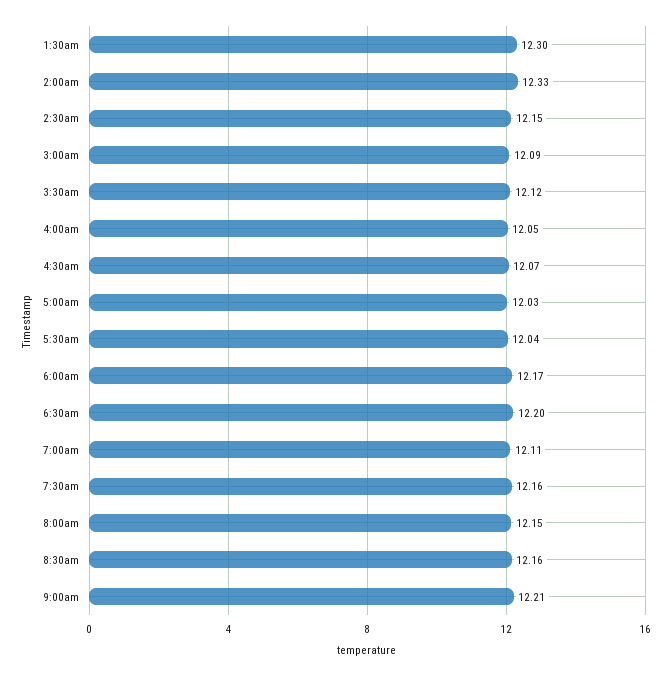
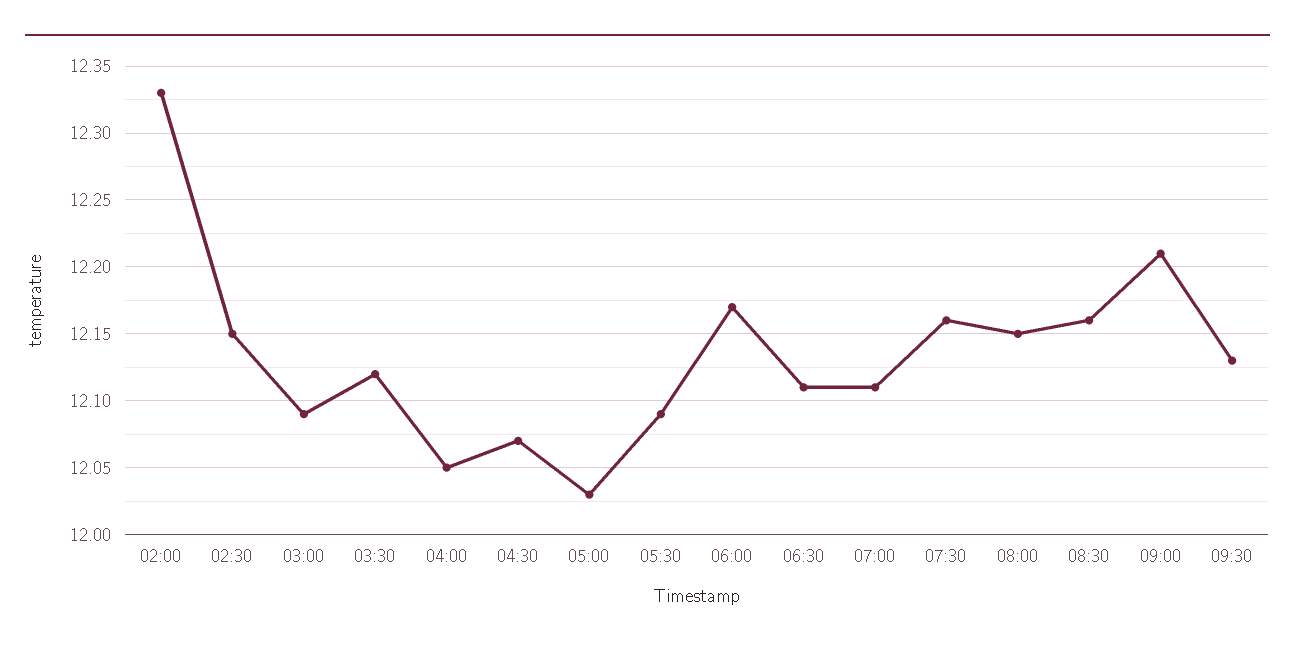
1:30am: 12.3 -> none
5:30am: 12.04 -> 12.09
6:30am: 12.2 -> 12.11
09:30: none -> 12.13

